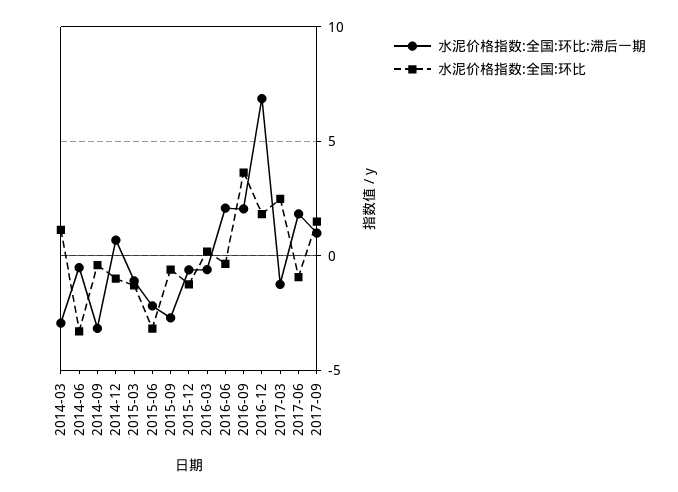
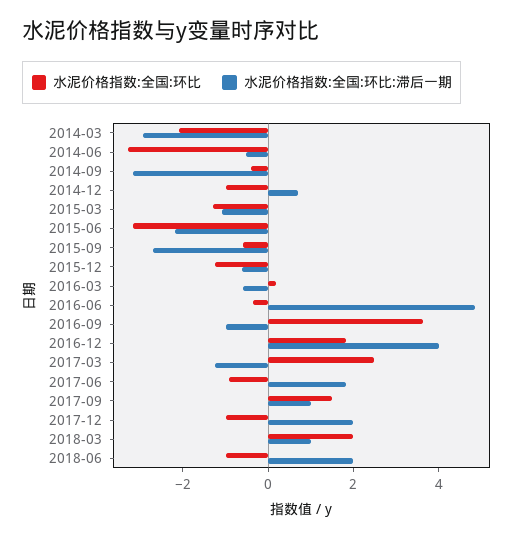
水泥价格指数:全国:环比, 2014-03: 1 -> -2
水泥价格指数:全国:环比:滞后一期, 2016-06: 2 -> 5
水泥价格指数:全国:环比:滞后一期, 2016-09: 2 -> -1
水泥价格指数:全国:环比:滞后一期, 2016-12: 7 -> 4
水泥价格指数:全国:环比, 2017-12: none -> -1
水泥价格指数:全国:环比:滞后一期, 2017-12: none -> 2
水泥价格指数:全国:环比, 2018-03: none -> 2
水泥价格指数:全国:环比:滞后一期, 2018-03: none -> 1
水泥价格指数:全国:环比, 2018-06: none -> -1
水泥价格指数:全国:环比:滞后一期, 2018-06: none -> 2

